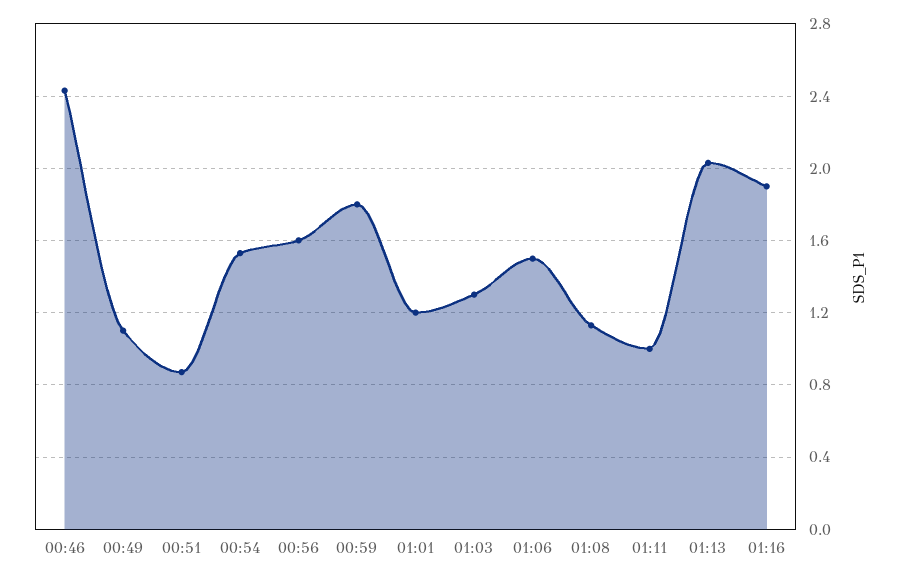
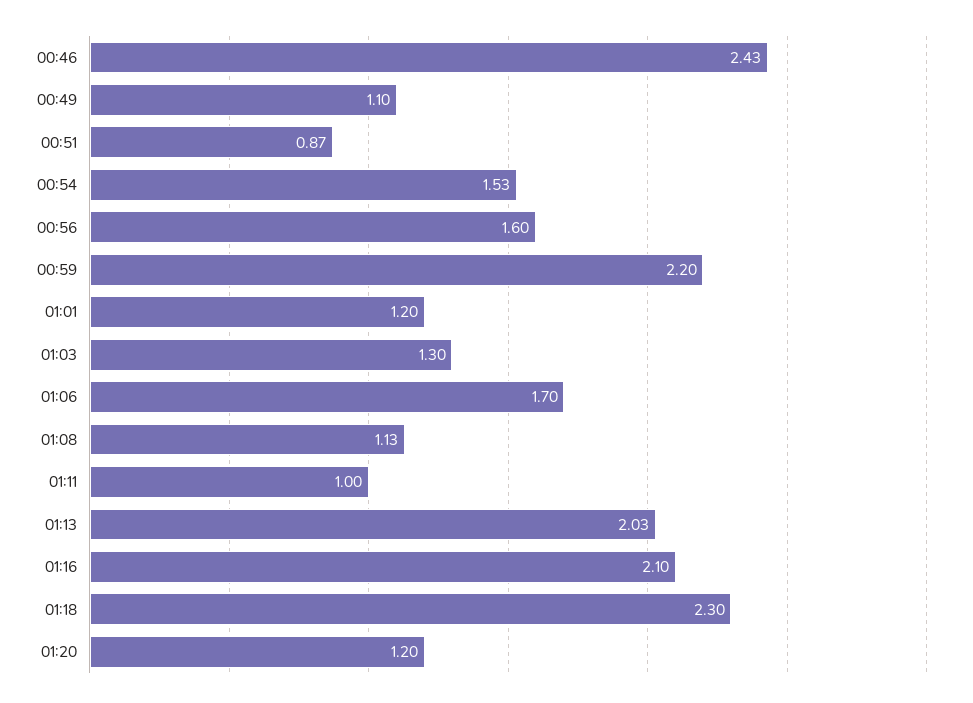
00:59: 1.8 -> 2.2
01:06: 1.5 -> 1.7
01:16: 1.9 -> 2.1
01:18: none -> 2.3
01:20: none -> 1.2

